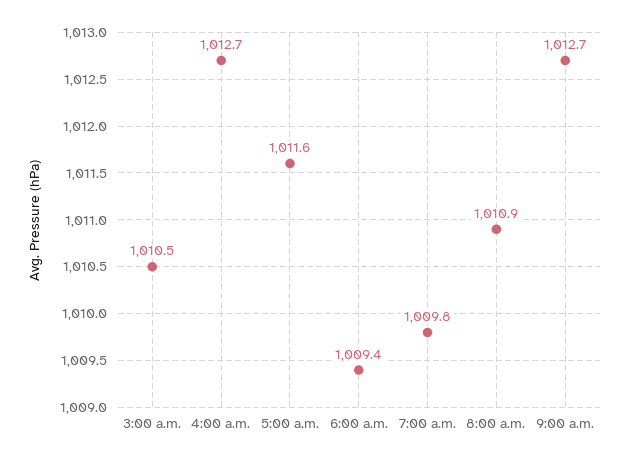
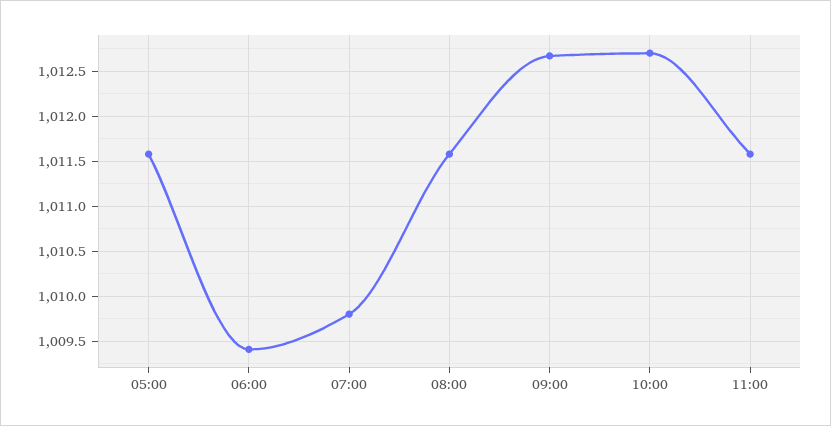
3:00 a.m.: 1010.5 -> none
4:00 a.m.: 1012.7 -> none
8:00 a.m.: 1010.9 -> 1011.6
10:00: none -> 1012.7
11:00: none -> 1011.6

